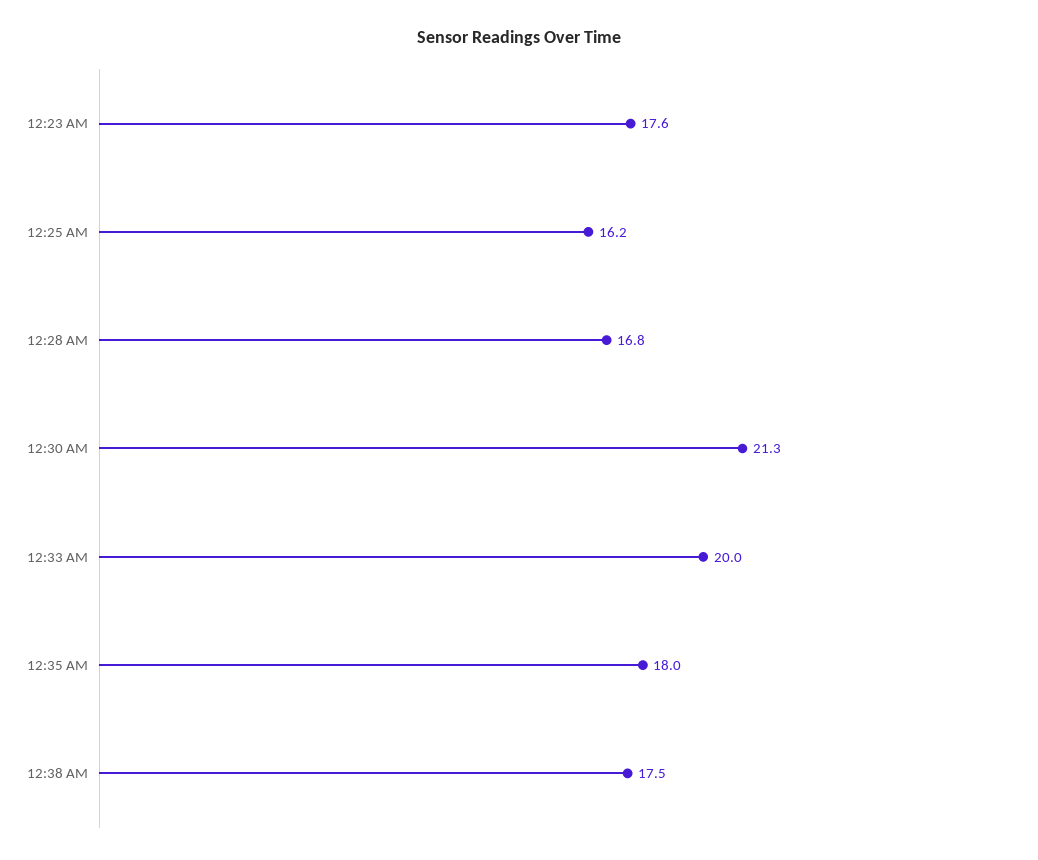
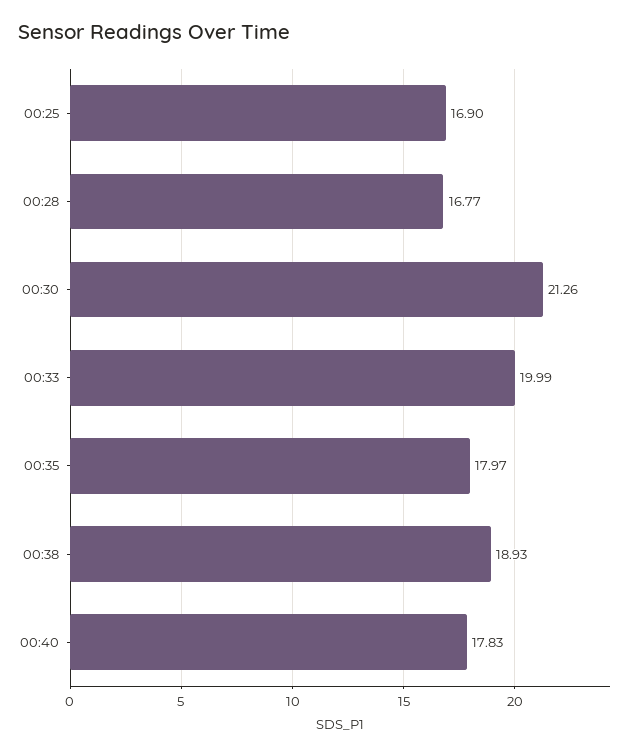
12:23 AM: 17.6 -> none
12:25 AM: 16.2 -> 16.9
12:38 AM: 17.5 -> 18.93
00:40: none -> 17.83

